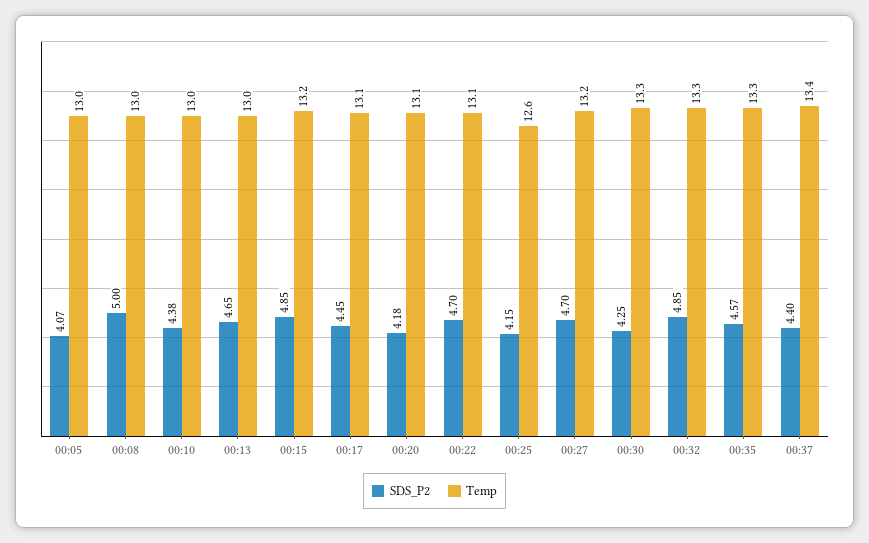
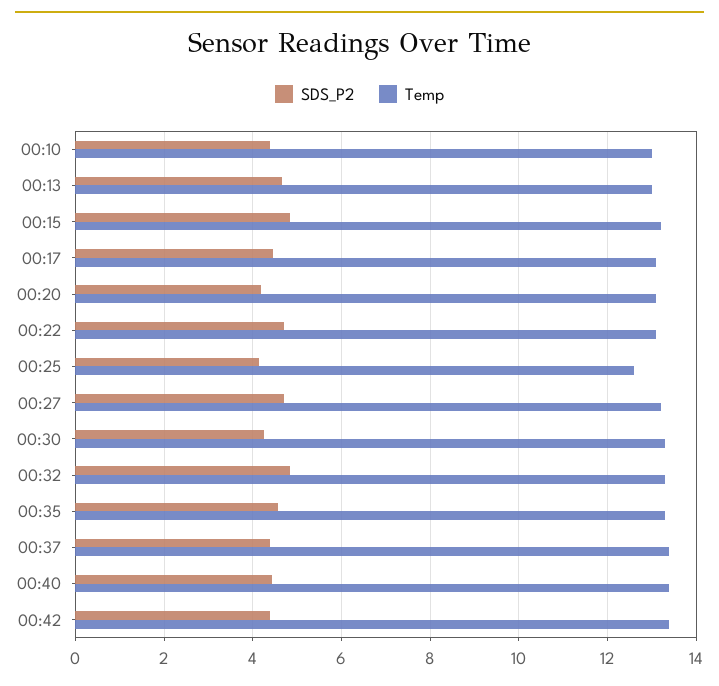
SDS_P2, 00:05: 4.07 -> none
Temp, 00:05: 13 -> none
SDS_P2, 00:08: 5 -> none
Temp, 00:08: 13 -> none
SDS_P2, 00:40: none -> 4.4
Temp, 00:40: none -> 13.4
SDS_P2, 00:42: none -> 4.4
Temp, 00:42: none -> 13.4

